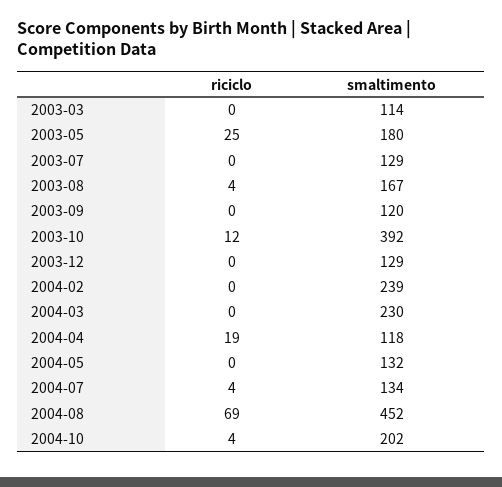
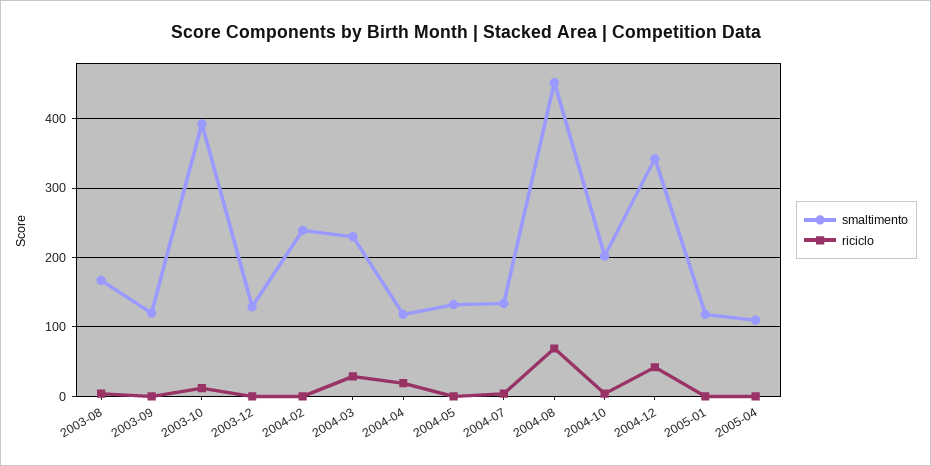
riciclo, 2003-03: 0 -> none
smaltimento, 2003-03: 114 -> none
riciclo, 2003-05: 25 -> none
smaltimento, 2003-05: 180 -> none
riciclo, 2003-07: 0 -> none
smaltimento, 2003-07: 129 -> none
riciclo, 2004-03: 0 -> 30
smaltimento, 2004-12: none -> 340
riciclo, 2004-12: none -> 40
smaltimento, 2005-01: none -> 120
riciclo, 2005-01: none -> 0
smaltimento, 2005-04: none -> 110
riciclo, 2005-04: none -> 0

